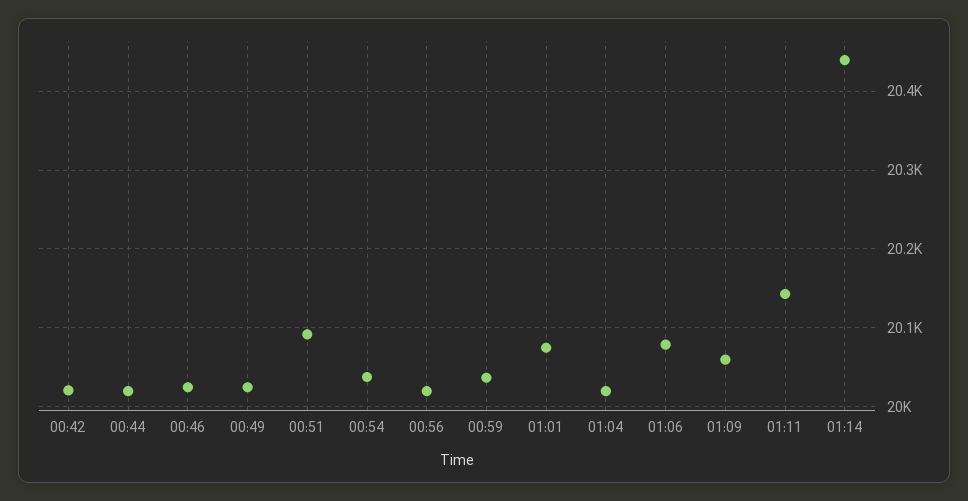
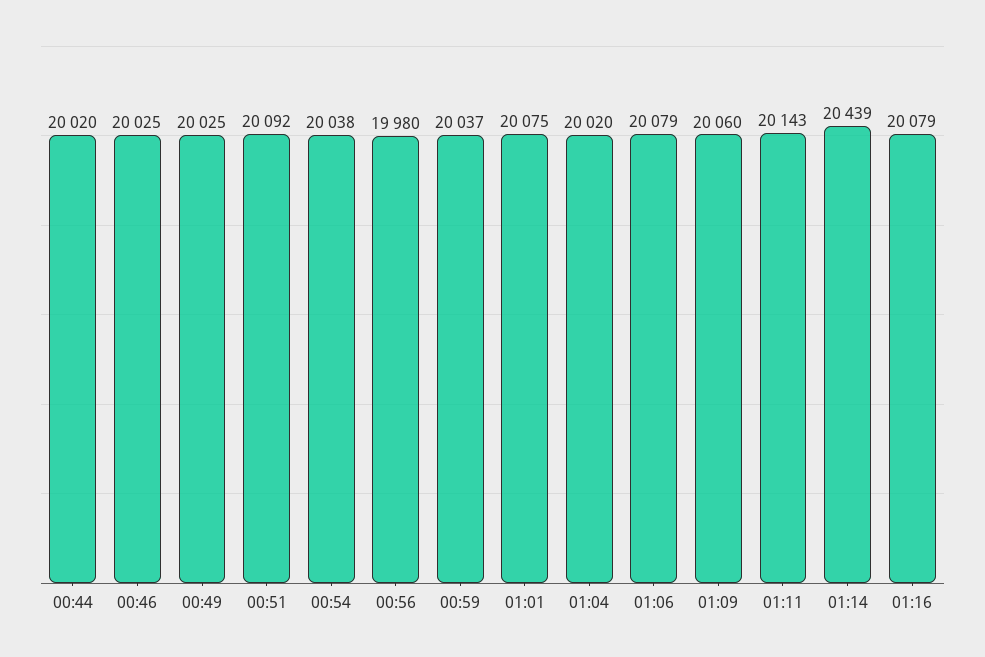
00:42: 20020 -> none
00:56: 20020 -> 19980
01:16: none -> 20079

